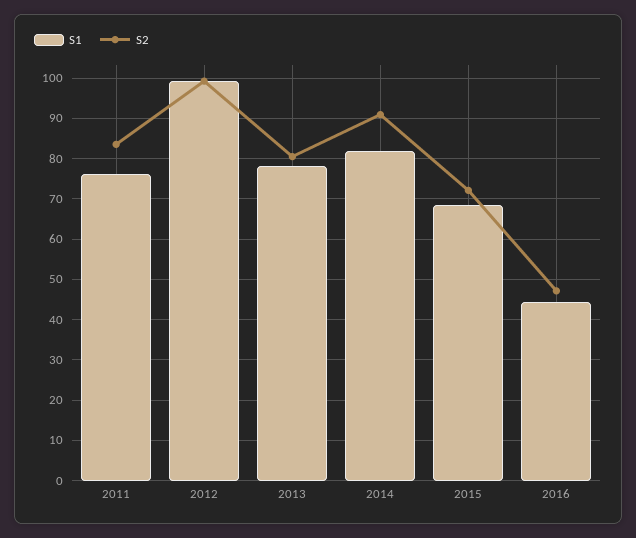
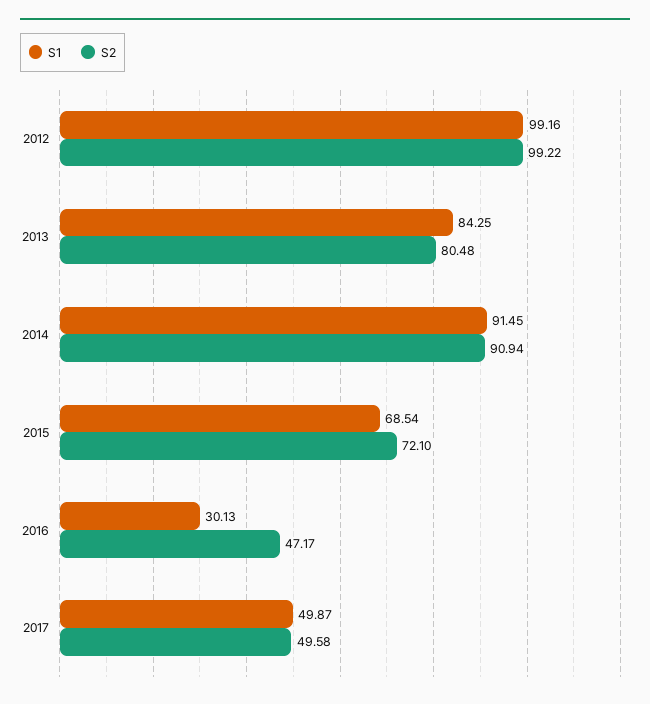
S1, 2011: 76 -> none
S2, 2011: 84 -> none
S1, 2013: 78 -> 84.25
S1, 2014: 82 -> 91.45
S1, 2016: 44 -> 30.13
S1, 2017: none -> 49.87
S2, 2017: none -> 49.58

